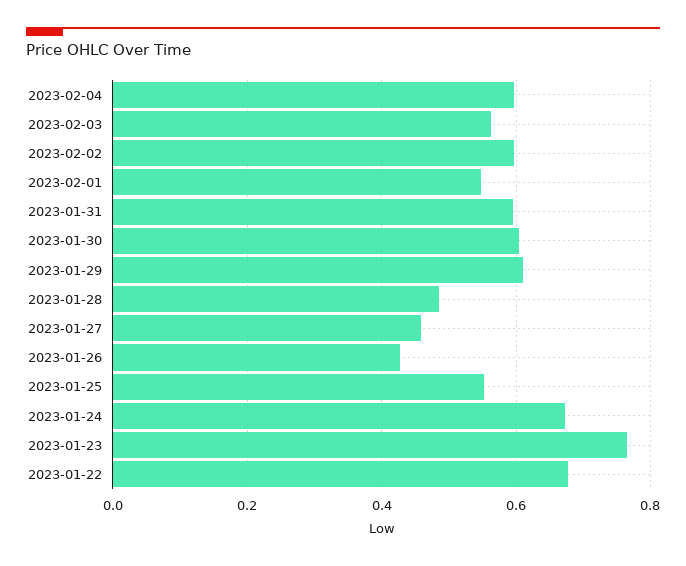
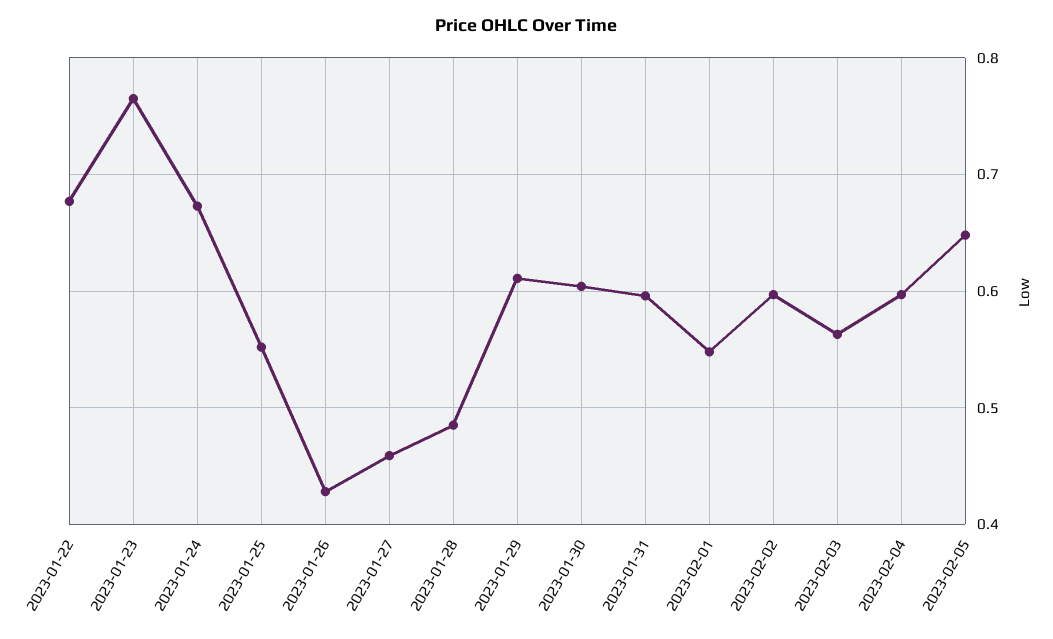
2023-02-05: none -> 0.65

